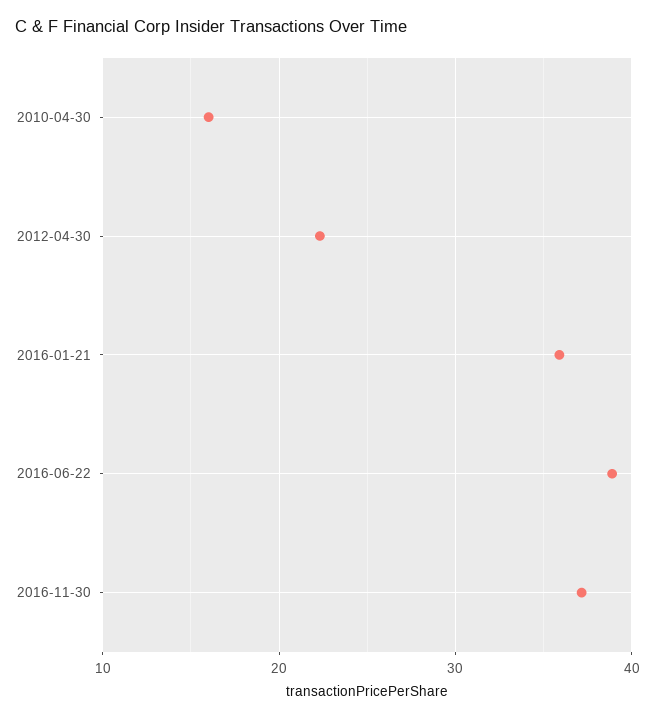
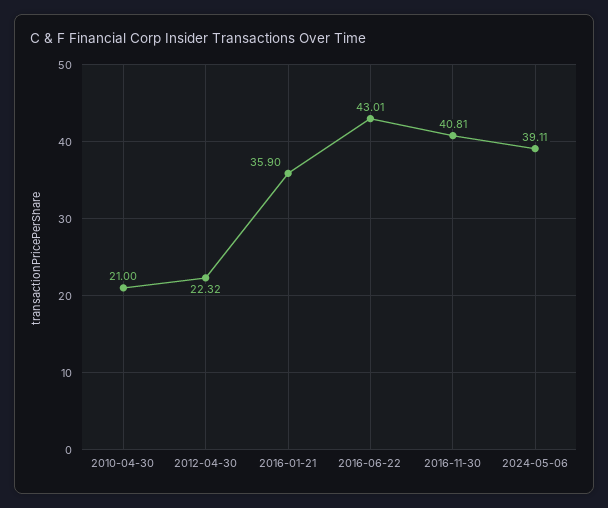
2010-04-30: 16 -> 21
2016-06-22: 39 -> 43.01
2016-11-30: 37 -> 40.81
2024-05-06: none -> 39.11

